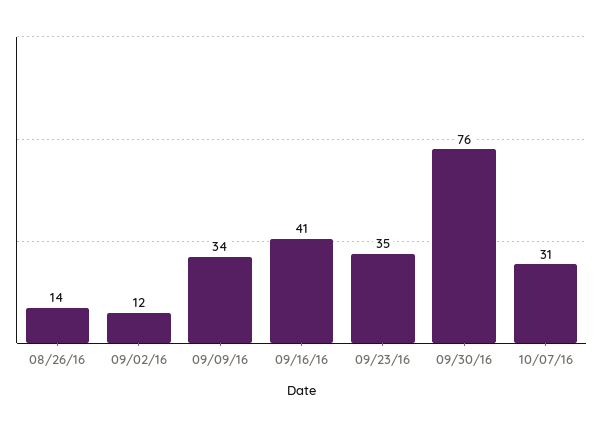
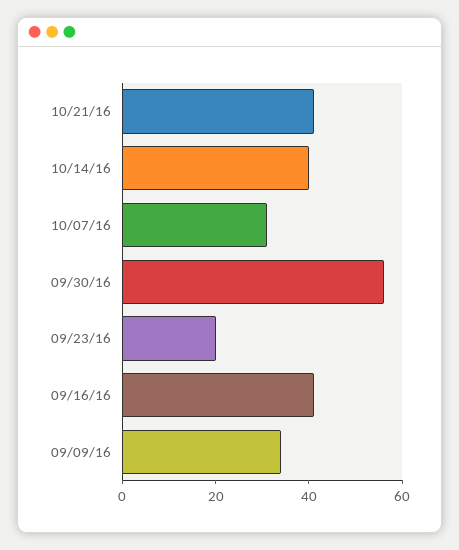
08/26/16: 14 -> none
09/02/16: 12 -> none
09/23/16: 35 -> 20
09/30/16: 76 -> 55
10/21/16: none -> 40
10/14/16: none -> 40

